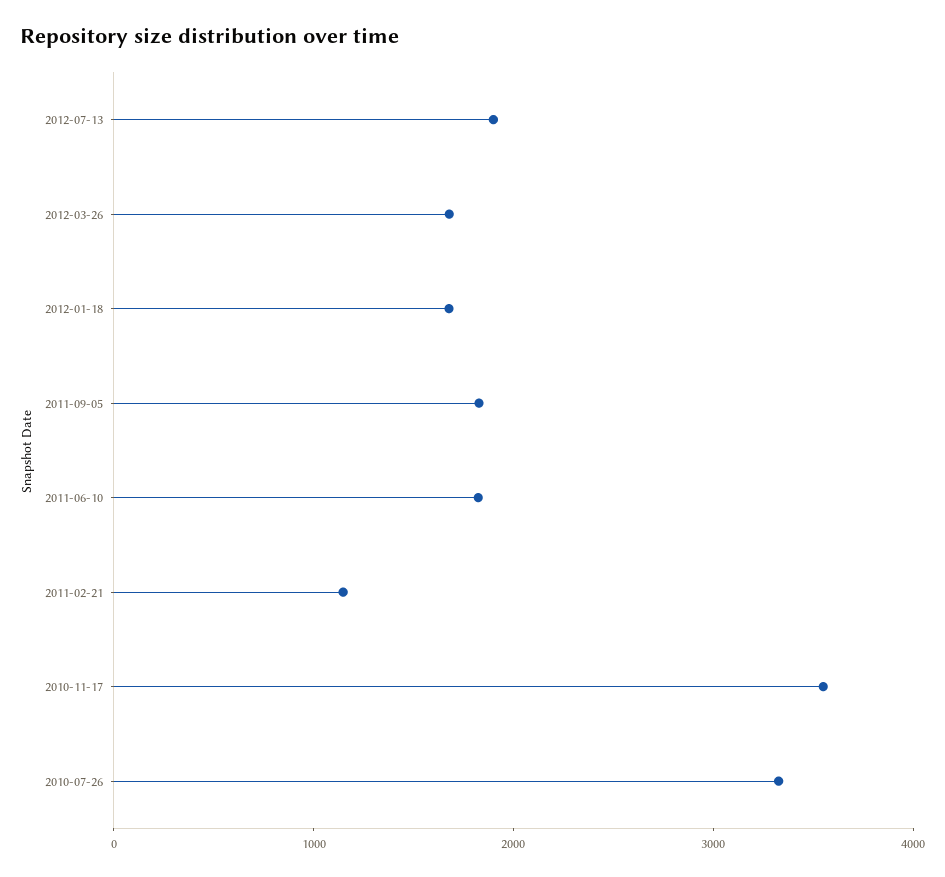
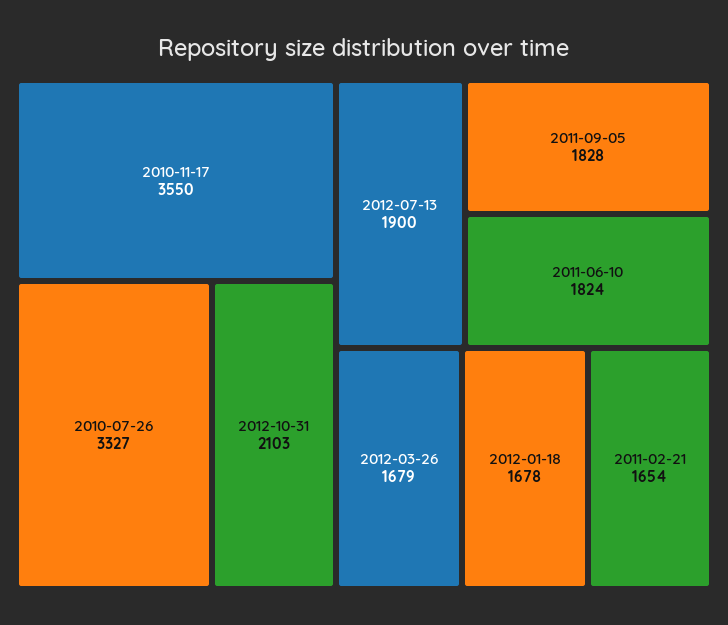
2011-02-21: 1200 -> 1654
2012-10-31: none -> 2103

